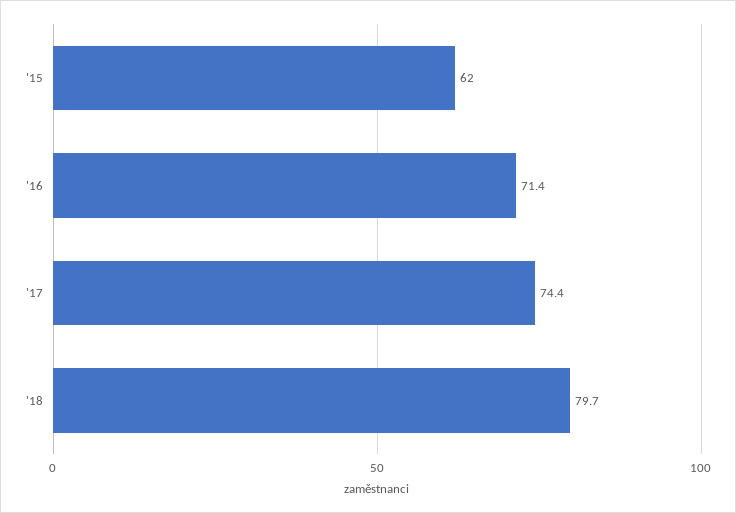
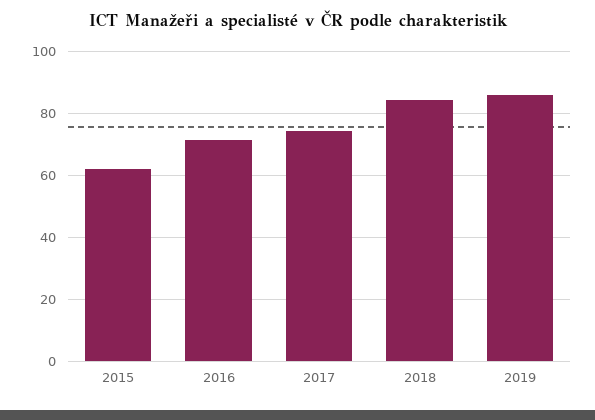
'18: 79.7 -> 84
2019: none -> 86

